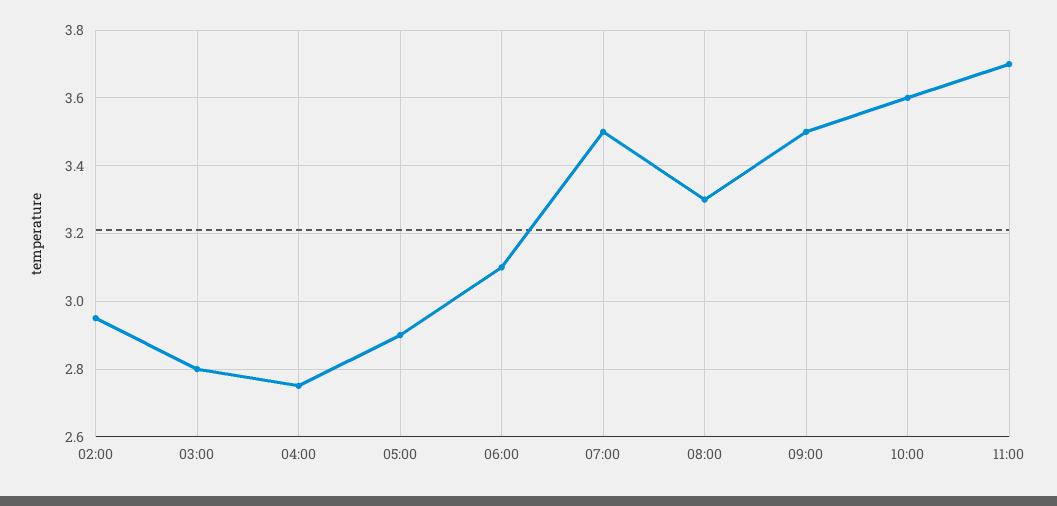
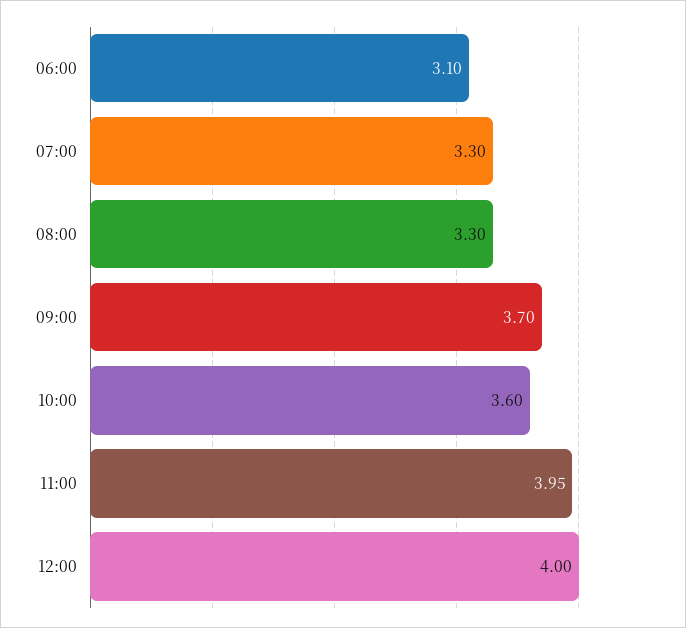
02:00: 2.95 -> none
03:00: 2.8 -> none
04:00: 2.75 -> none
05:00: 2.9 -> none
07:00: 3.5 -> 3.3
09:00: 3.5 -> 3.7
11:00: 3.7 -> 3.95
12:00: none -> 4

